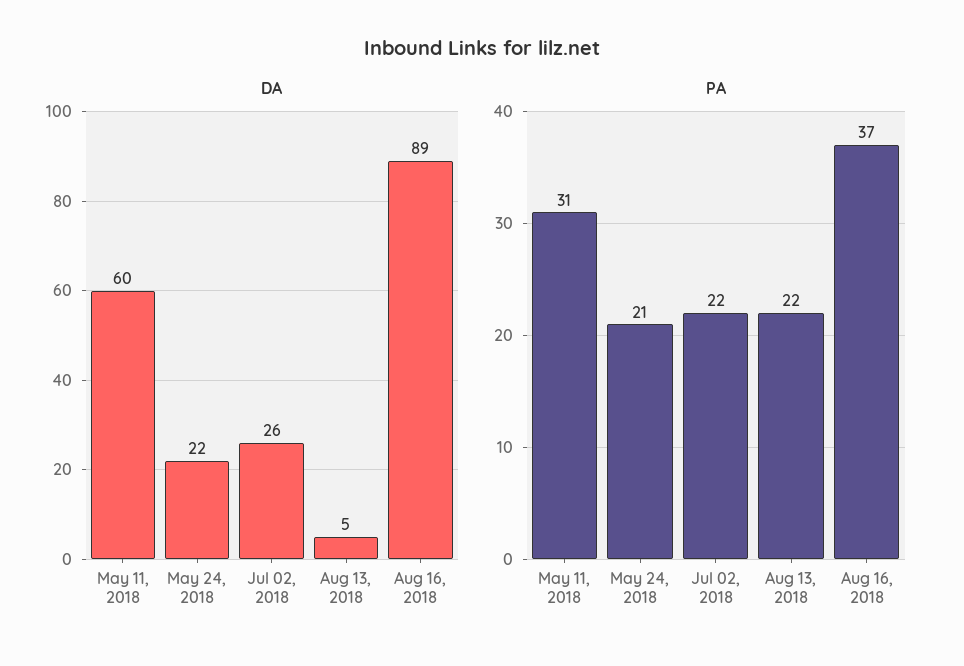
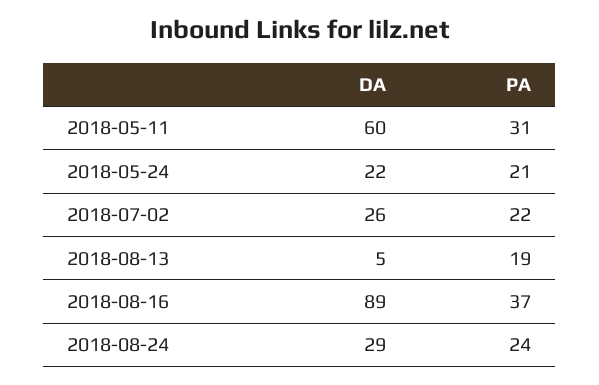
PA, Aug 13, 2018: 22 -> 19
DA, 2018-08-24: none -> 29
PA, 2018-08-24: none -> 24

